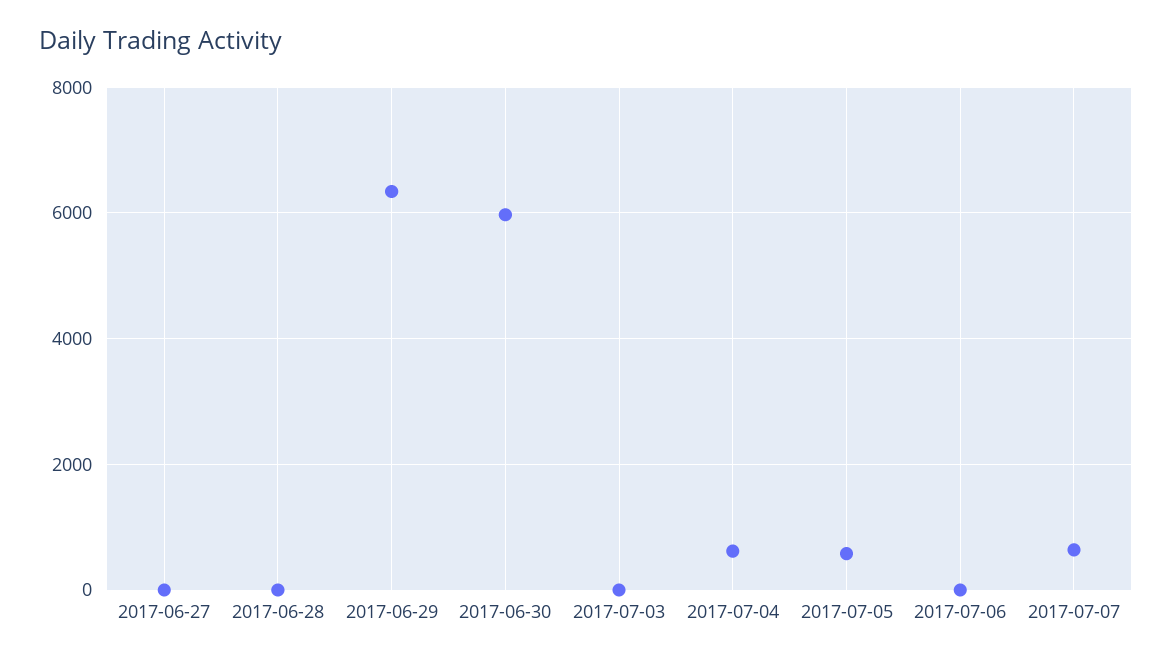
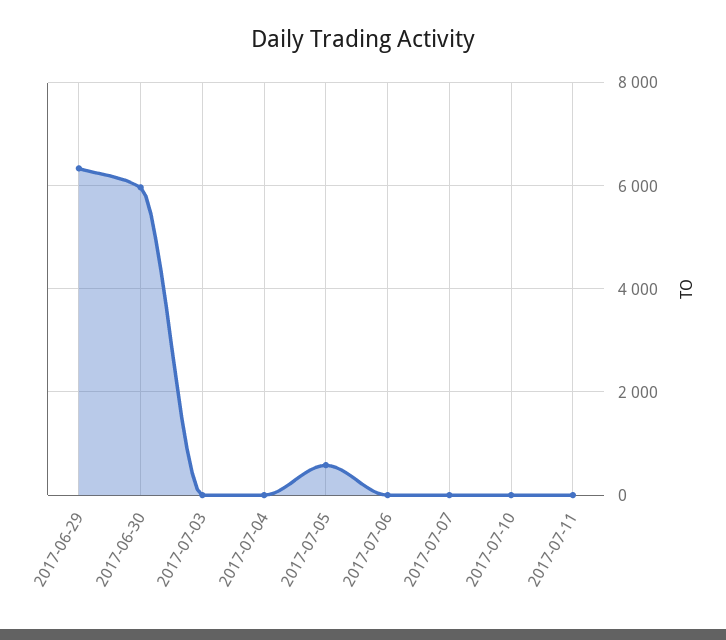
2017-06-27: 0 -> none
2017-06-28: 0 -> none
2017-07-04: 600 -> 0
2017-07-07: 600 -> 0
2017-07-10: none -> 0
2017-07-11: none -> 0

